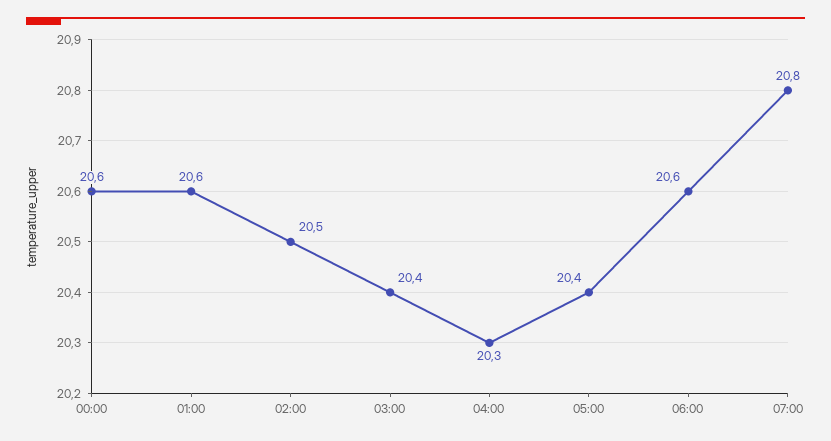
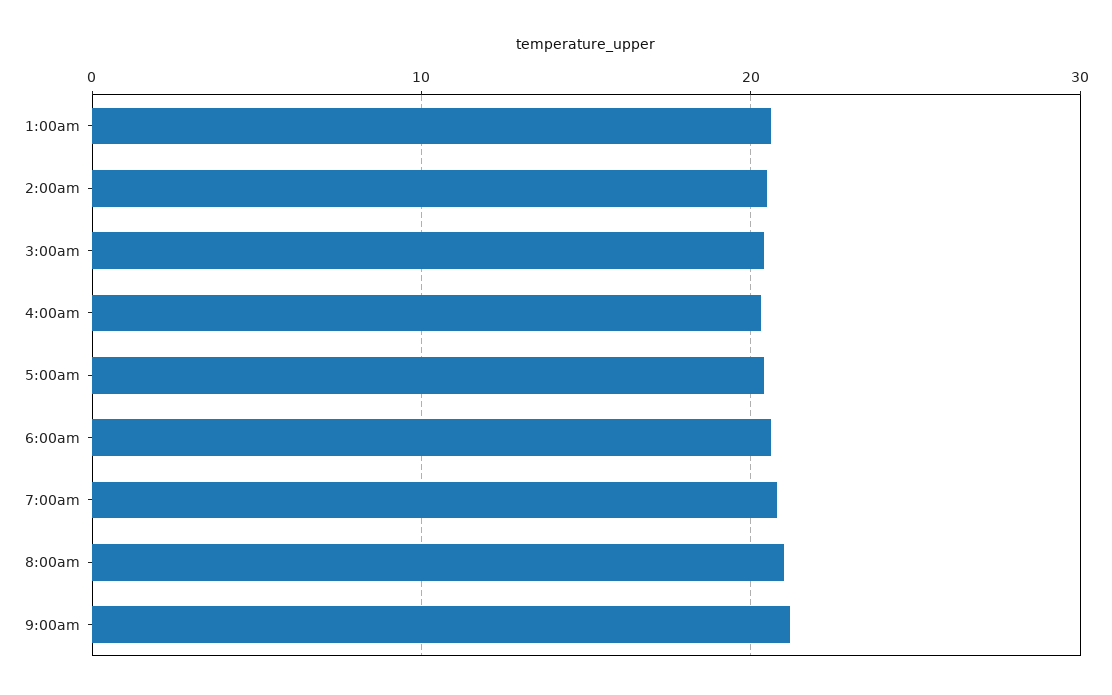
00:00: 20.6 -> none
8:00am: none -> 21
9:00am: none -> 21

